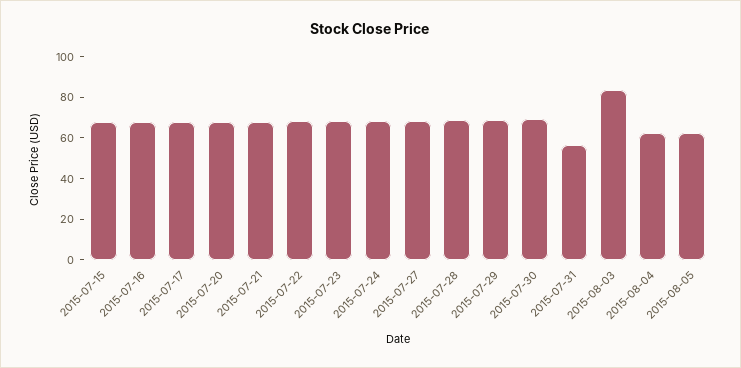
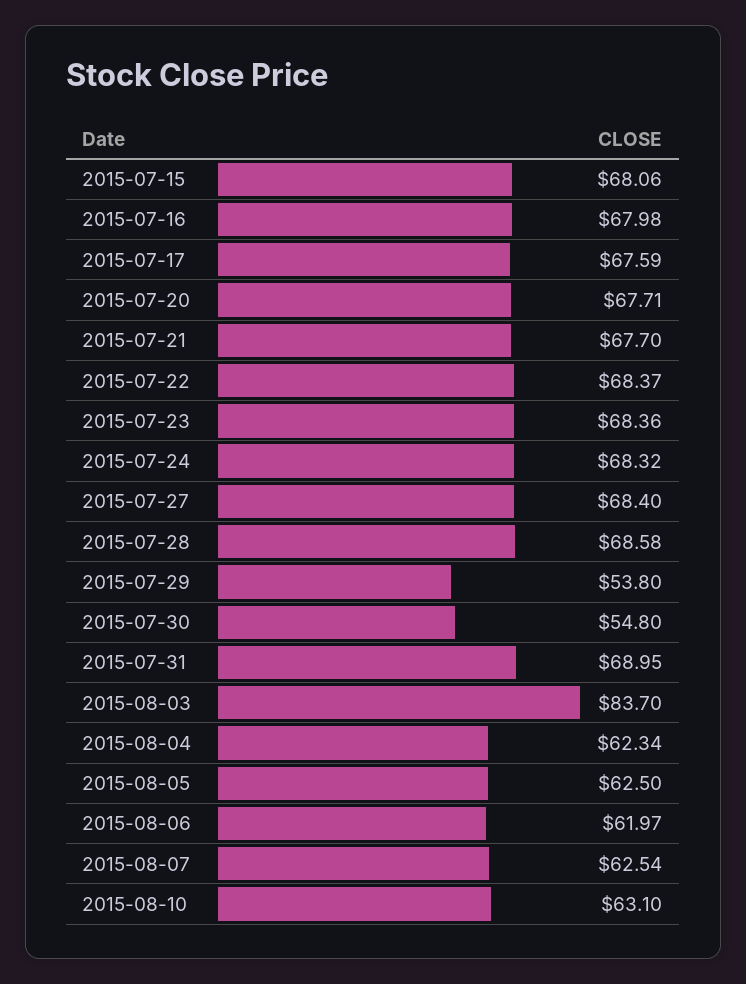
2015-07-29: 70 -> 53.8
2015-07-30: 70 -> 54.8
2015-07-31: 55 -> 68.95
2015-08-06: none -> 61.97
2015-08-07: none -> 62.54
2015-08-10: none -> 63.1

